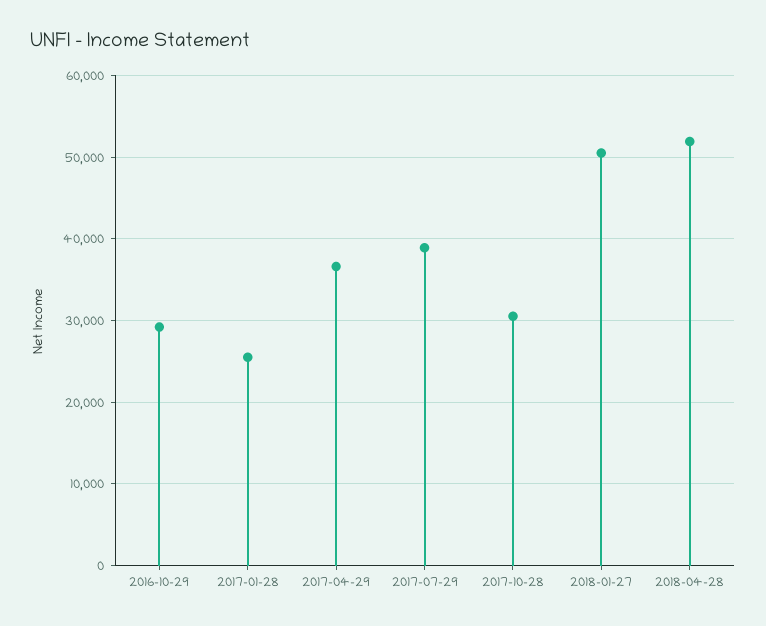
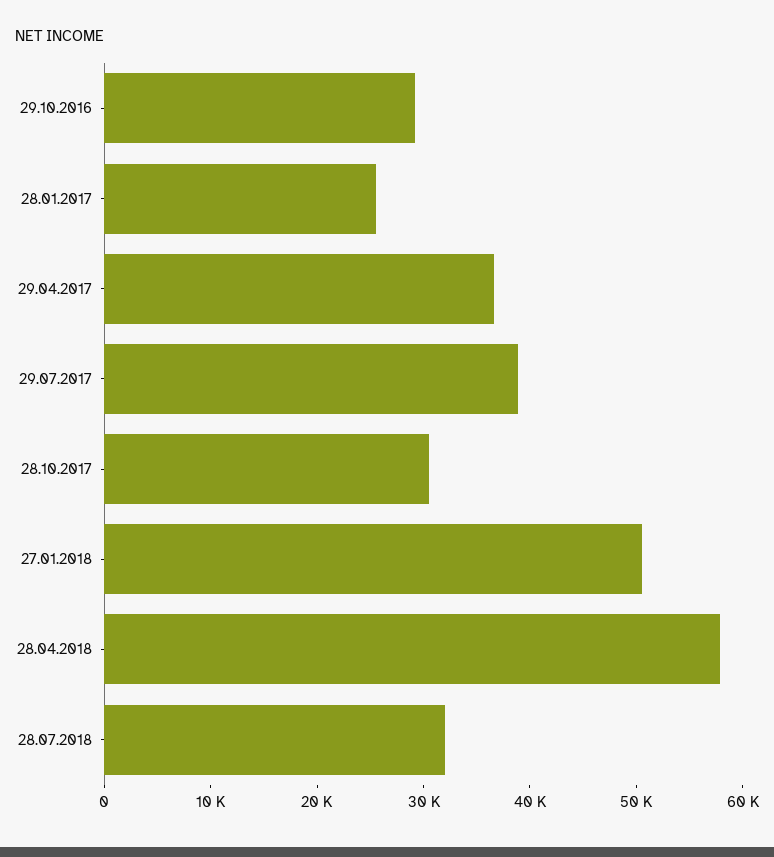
2018-04-28: 52000 -> 58000
28.07.2018: none -> 32000

